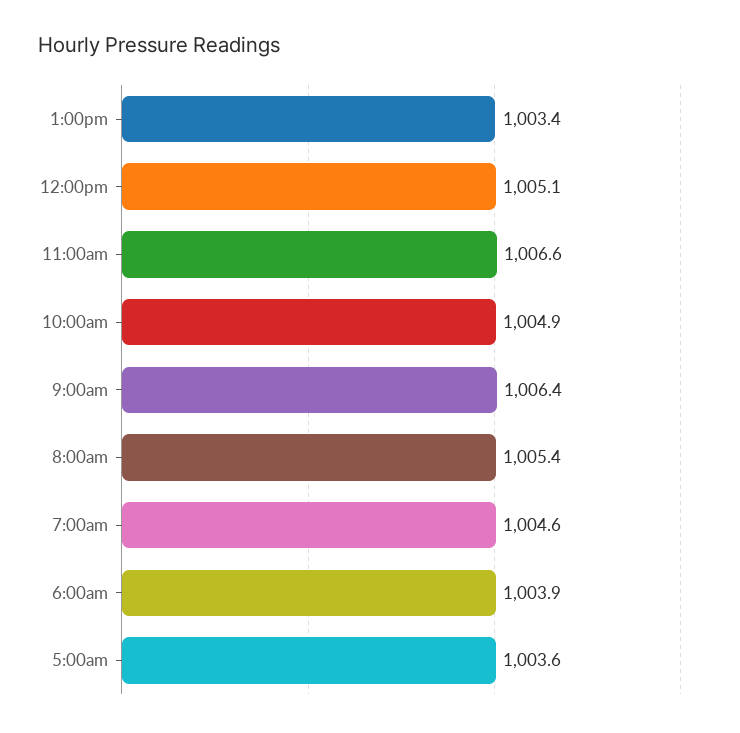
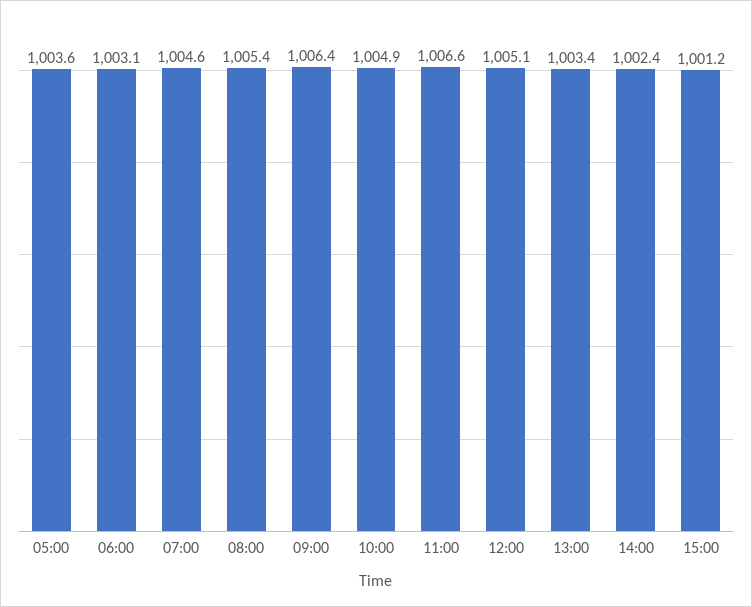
6:00am: 1003.9 -> 1003.1
14:00: none -> 1002.4
15:00: none -> 1001.2

